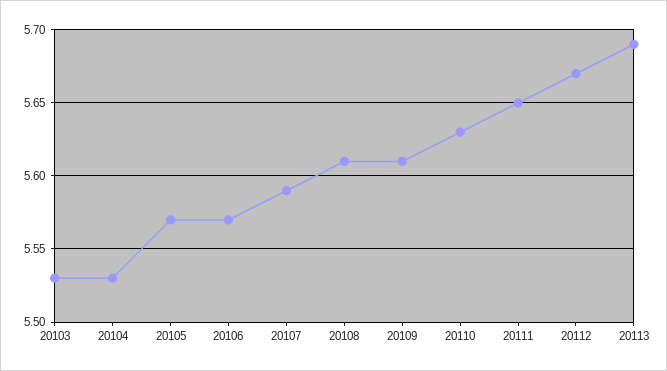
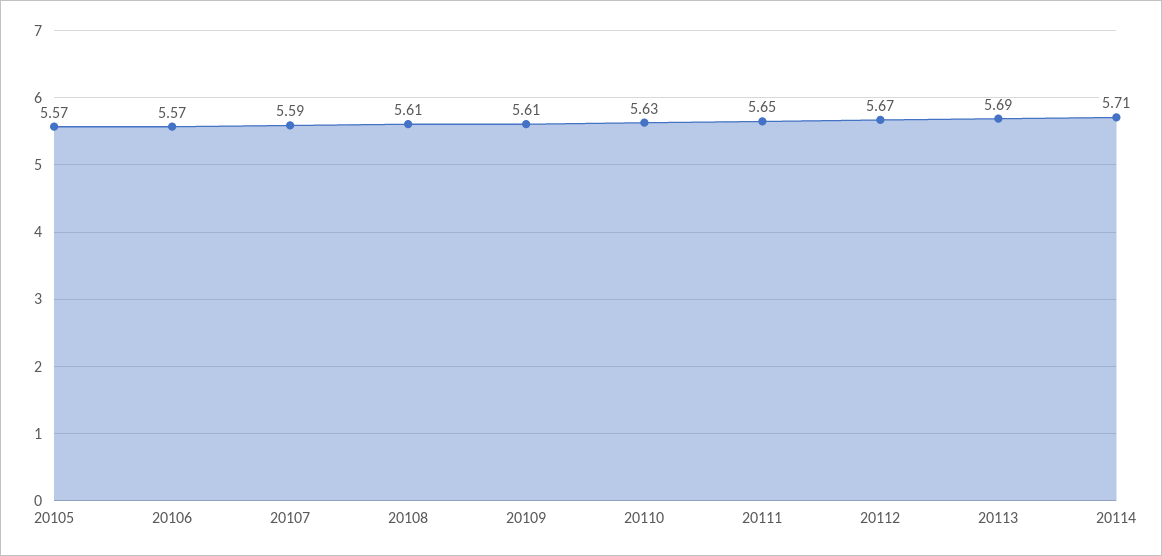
20103: 5.53 -> none
20104: 5.53 -> none
20114: none -> 5.71

